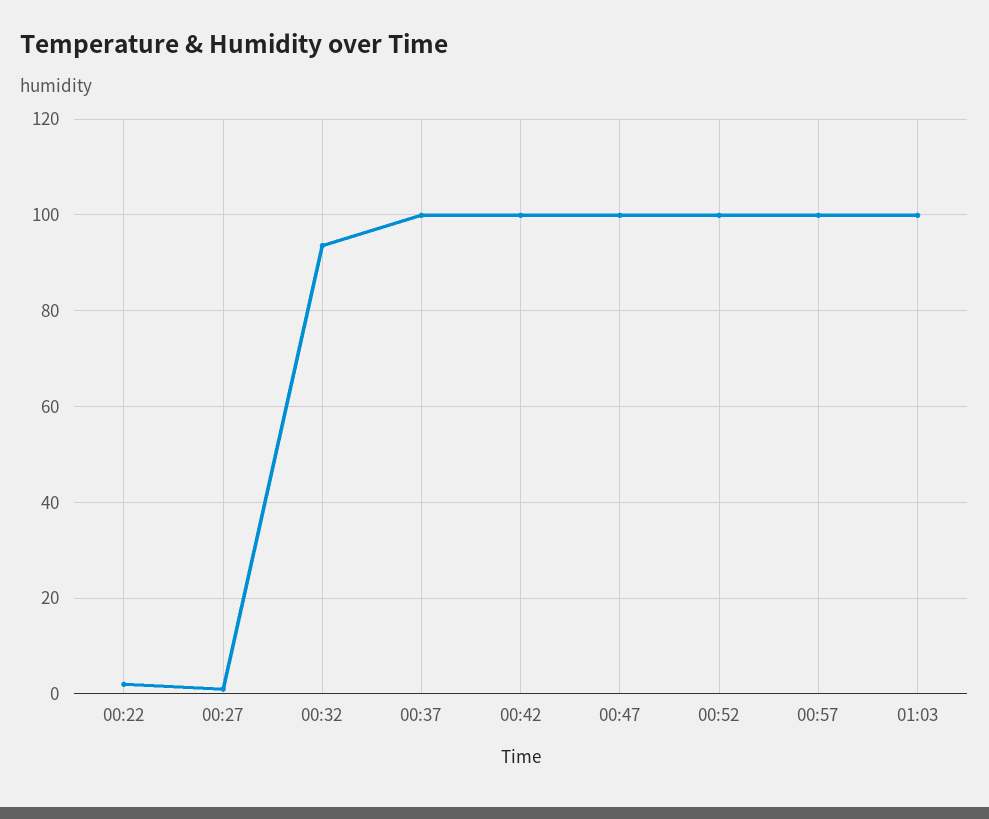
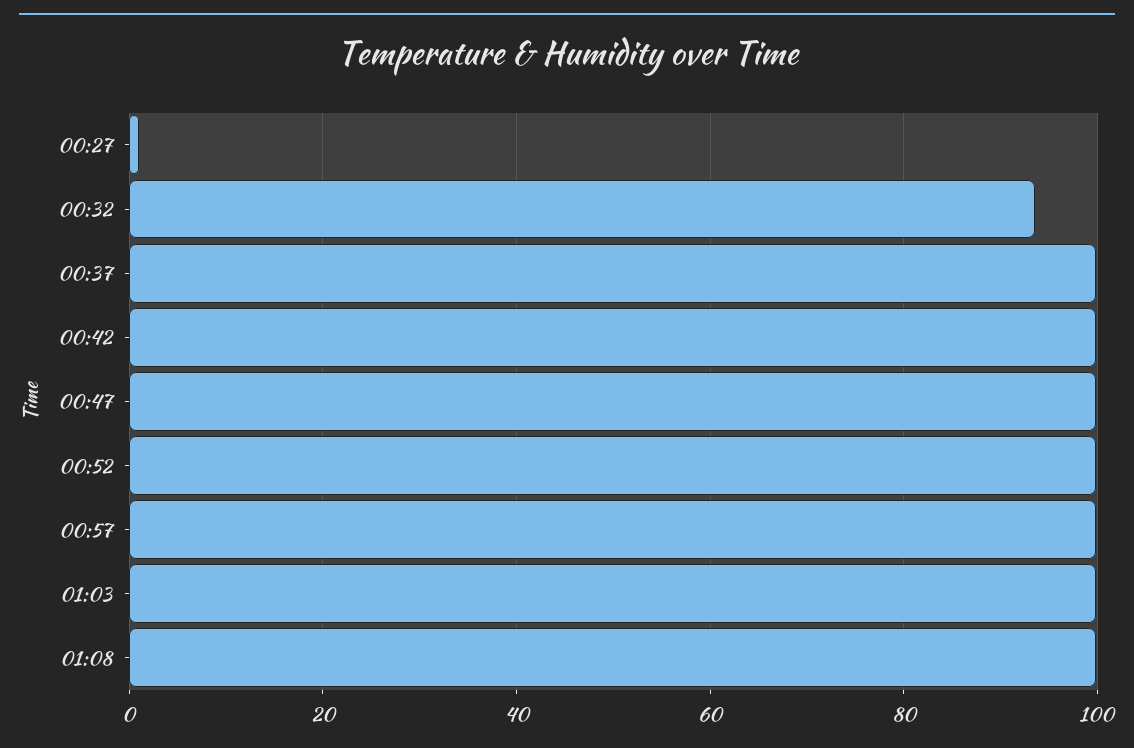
00:22: 2 -> none
01:08: none -> 100

